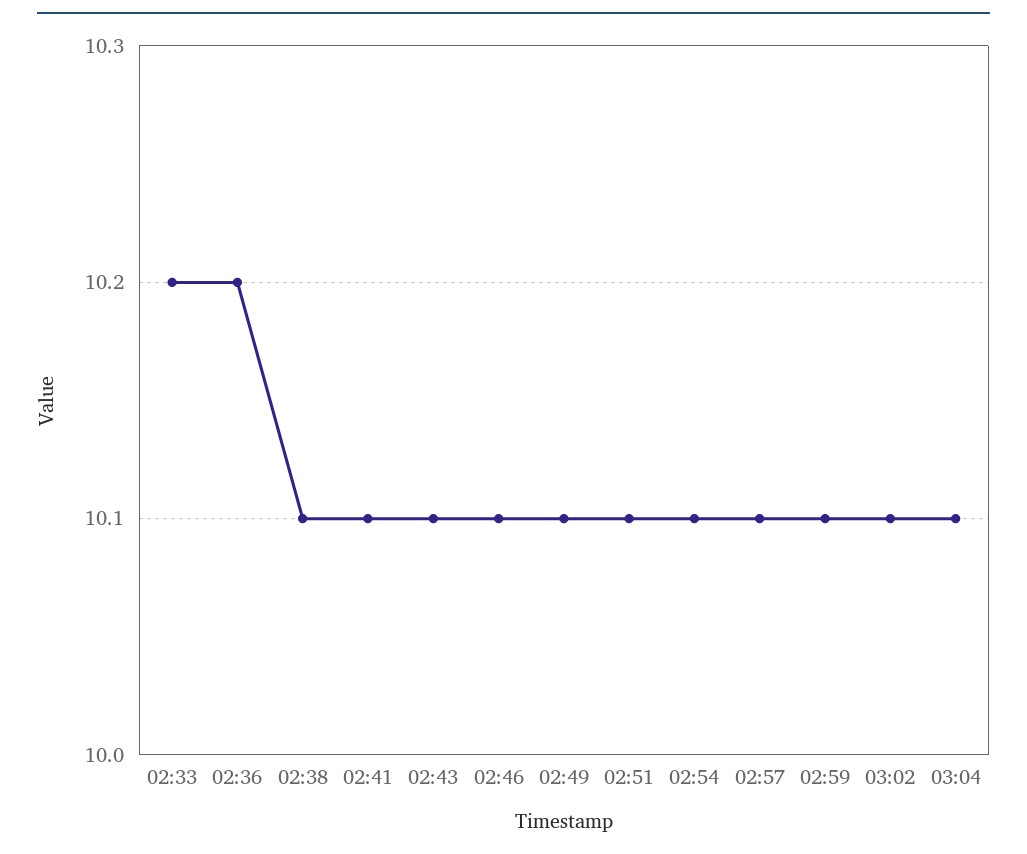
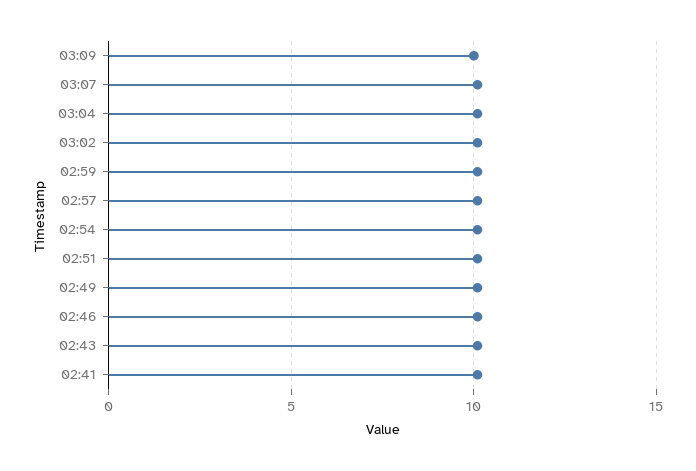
02:33: 10.2 -> none
02:36: 10.2 -> none
02:38: 10.1 -> none
03:09: none -> 10
03:07: none -> 10

